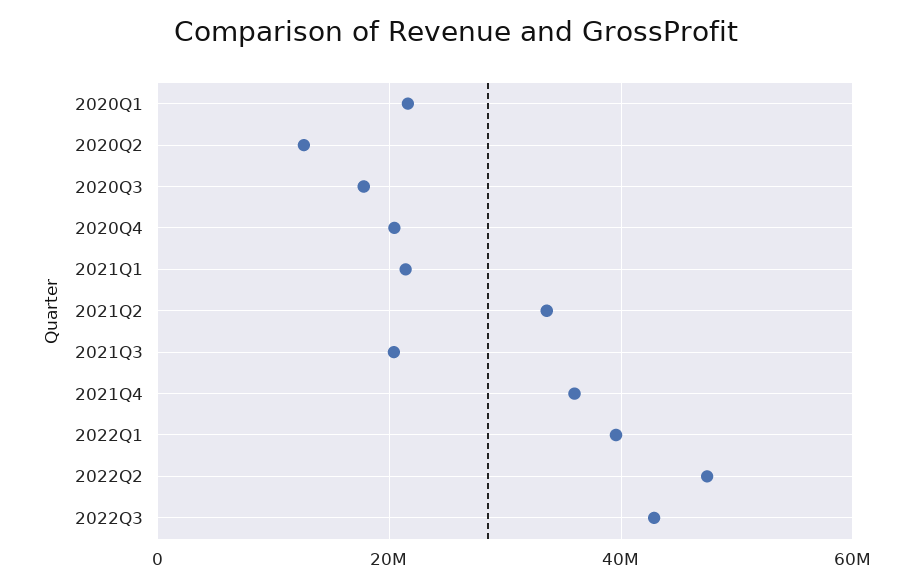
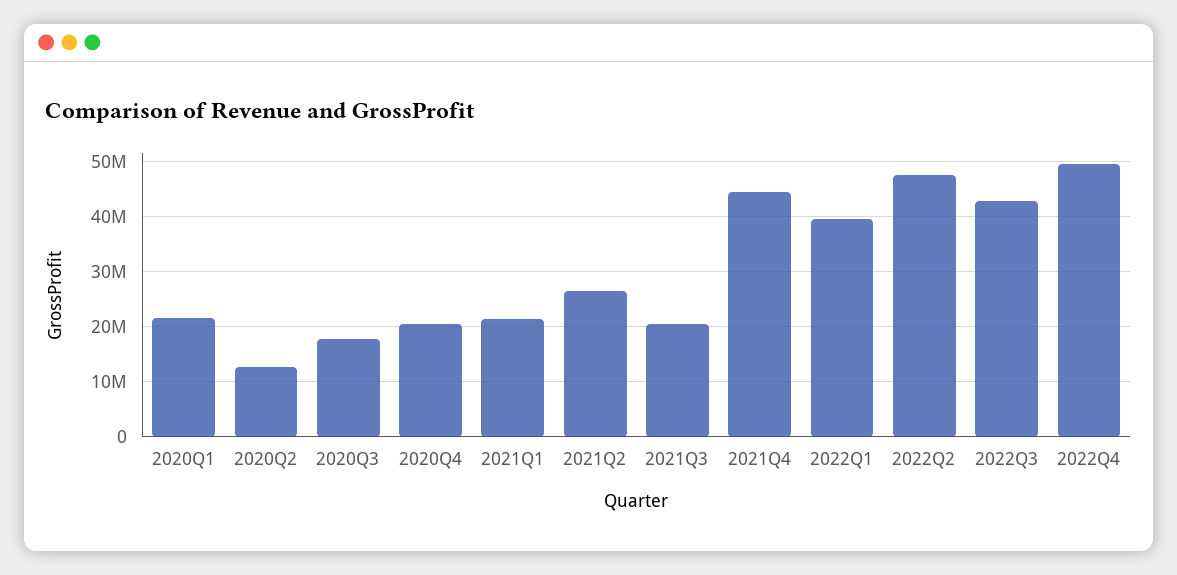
2021Q2: 34000000 -> 26000000
2021Q4: 36000000 -> 44000000
2022Q4: none -> 50000000

